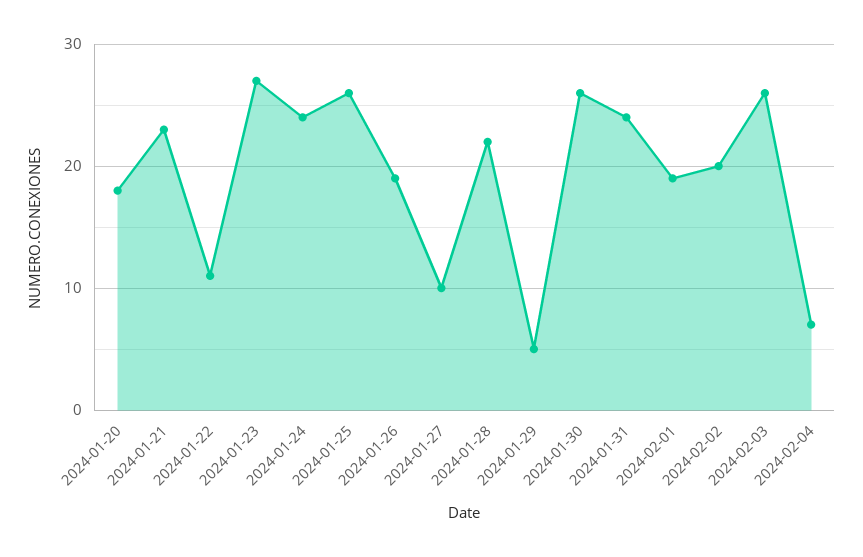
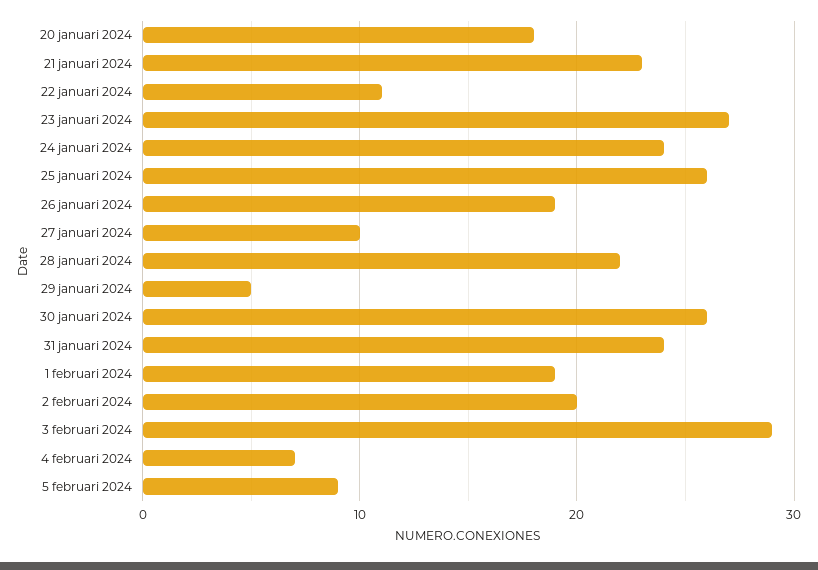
2024-02-03: 26 -> 29
5 februari 2024: none -> 9

